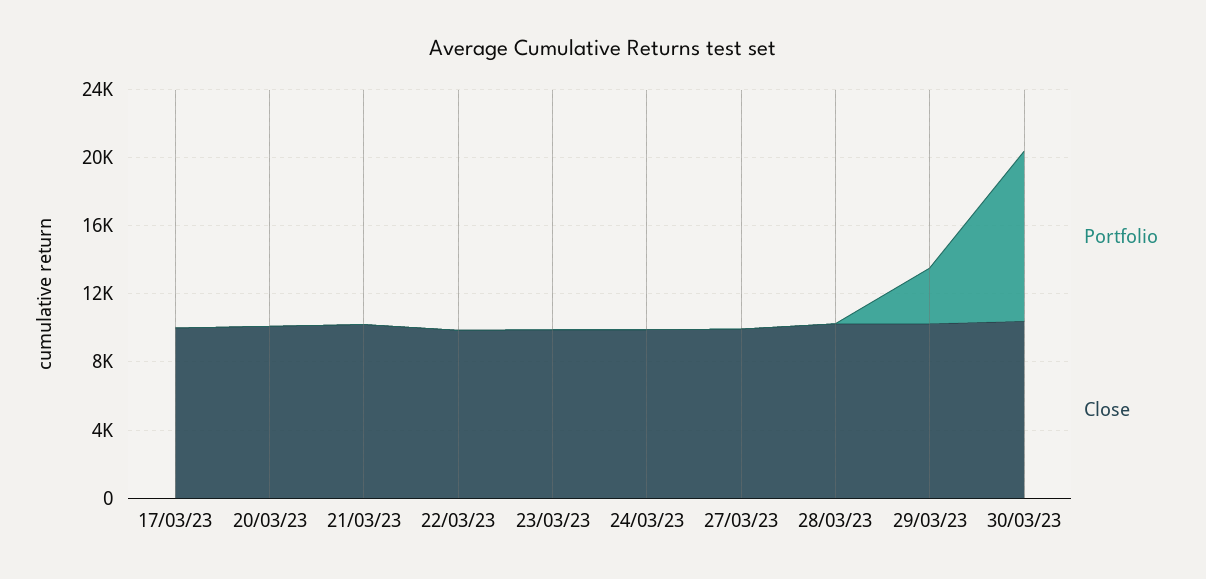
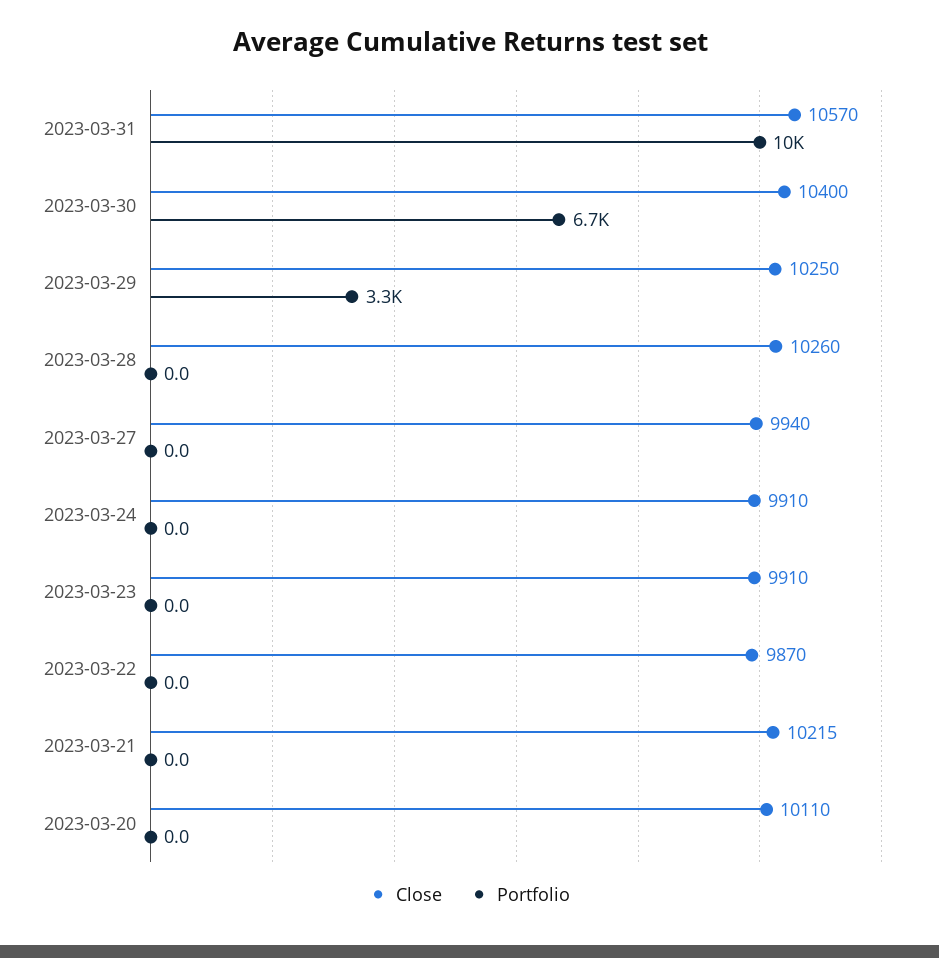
Portfolio, 17/03/23: 0 -> none
Close, 17/03/23: 10000 -> none
Portfolio, 30/03/23: 10000 -> 6700
Close, 2023-03-31: none -> 10570
Portfolio, 2023-03-31: none -> 10000

